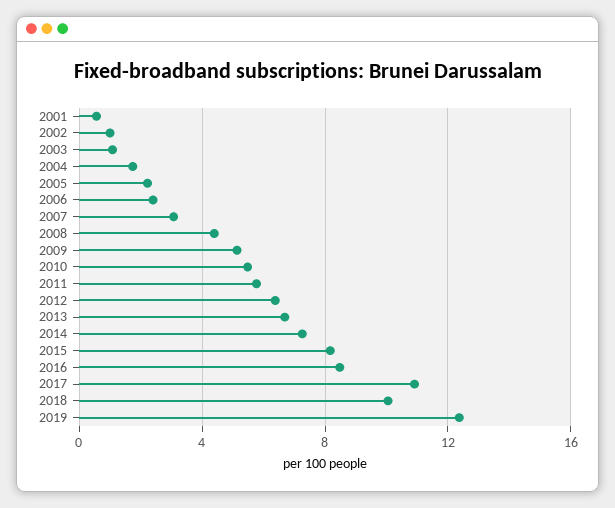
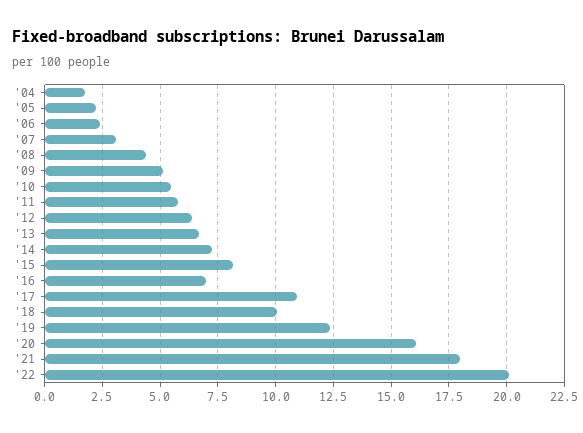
2001: 0.5 -> none
2002: 1 -> none
2003: 1 -> none
2016: 8.5 -> 7
'20: none -> 16
'21: none -> 18
'22: none -> 20

